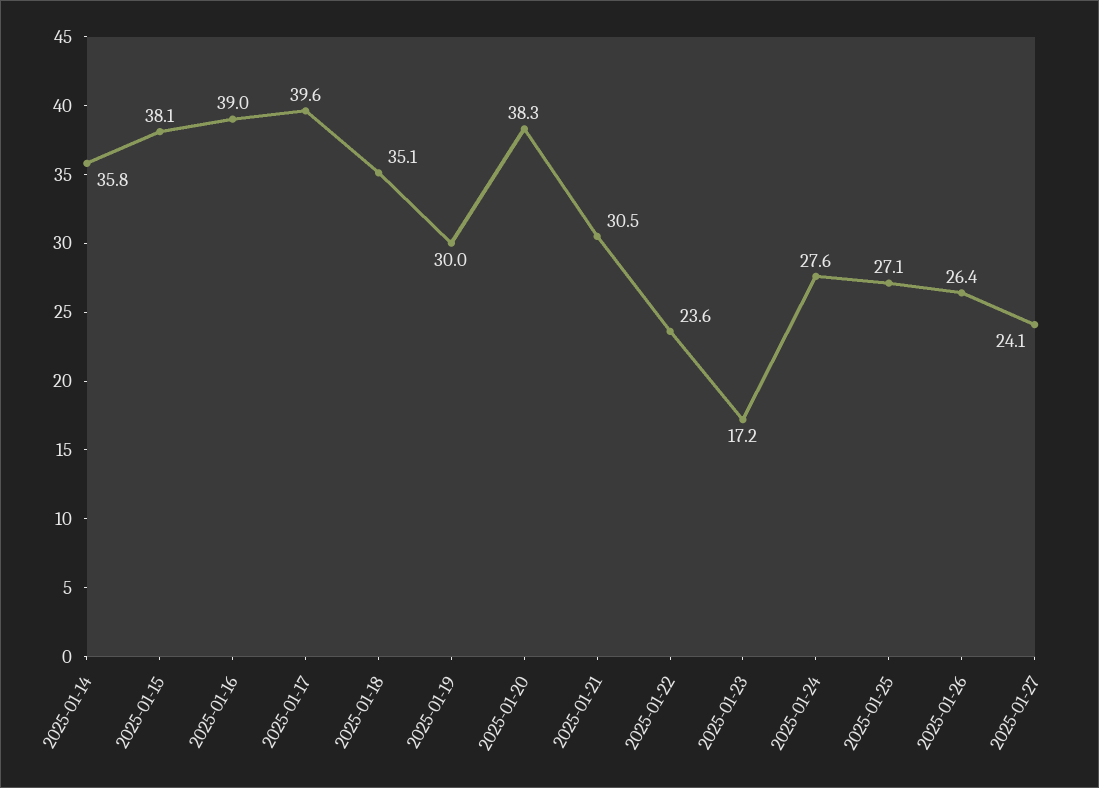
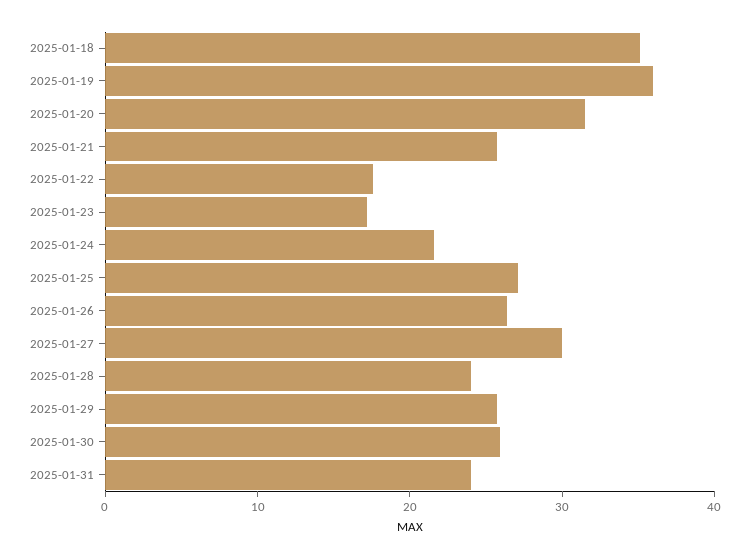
2025-01-14: 35.8 -> none
2025-01-15: 38.1 -> none
2025-01-16: 39 -> none
2025-01-17: 39.6 -> none
2025-01-19: 30 -> 36
2025-01-20: 38.3 -> 32
2025-01-21: 30.5 -> 26
2025-01-22: 23.6 -> 18
2025-01-24: 27.6 -> 22
2025-01-27: 24.1 -> 30
2025-01-28: none -> 24
2025-01-29: none -> 26
2025-01-30: none -> 26
2025-01-31: none -> 24

